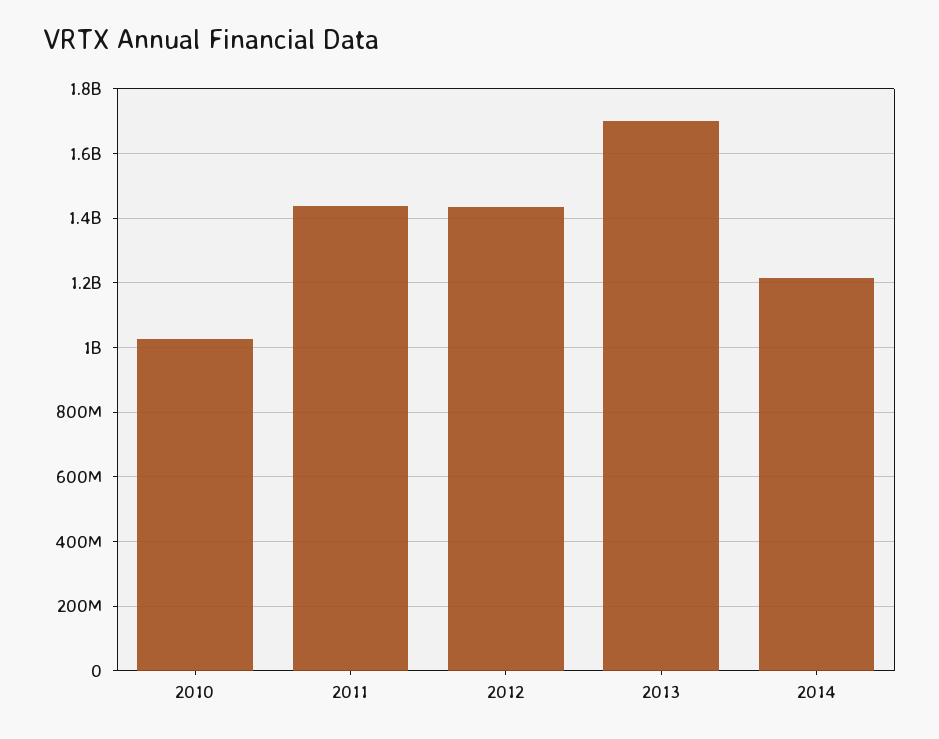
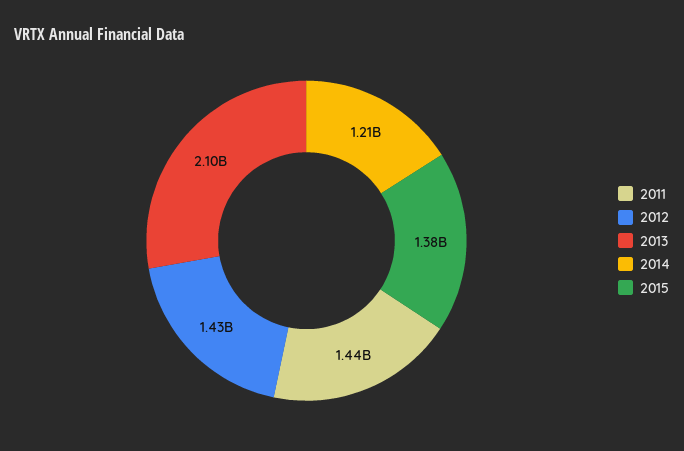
2010: 1020000000 -> none
2013: 1700000000 -> 2100000000
2015: none -> 1380000000

